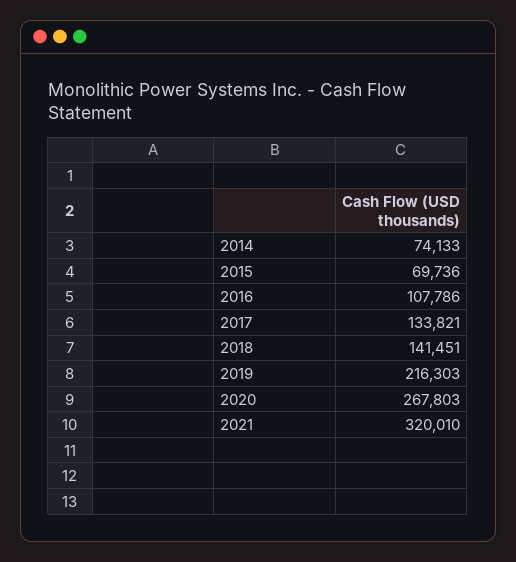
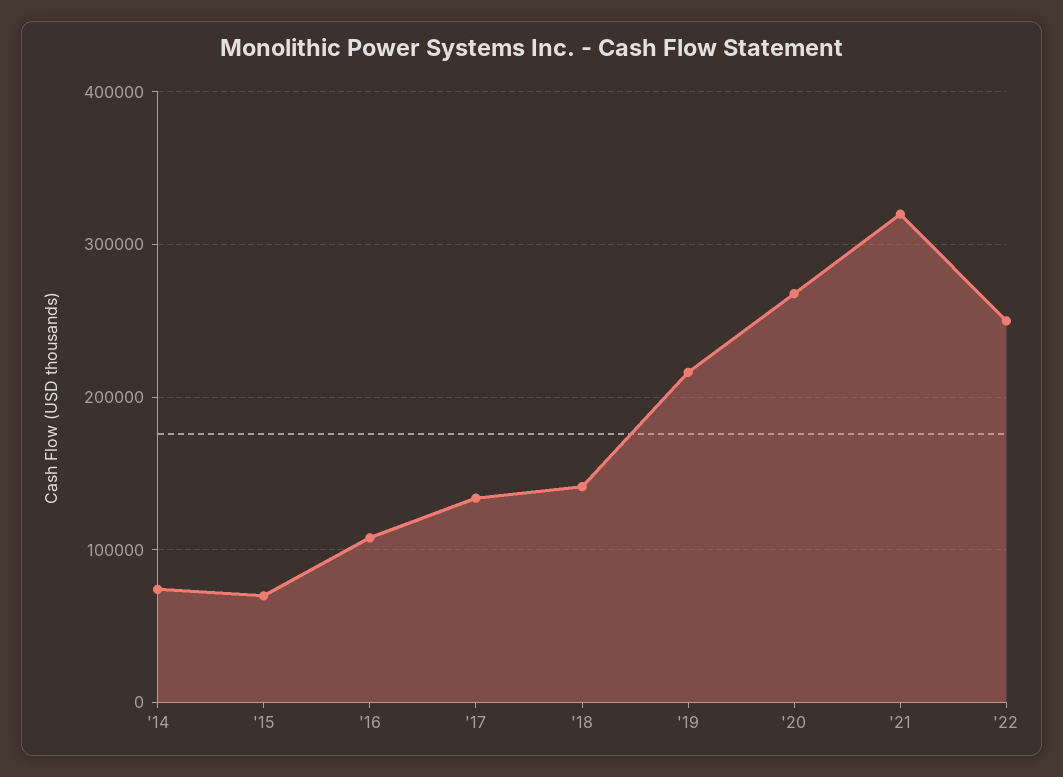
'22: none -> 250000

